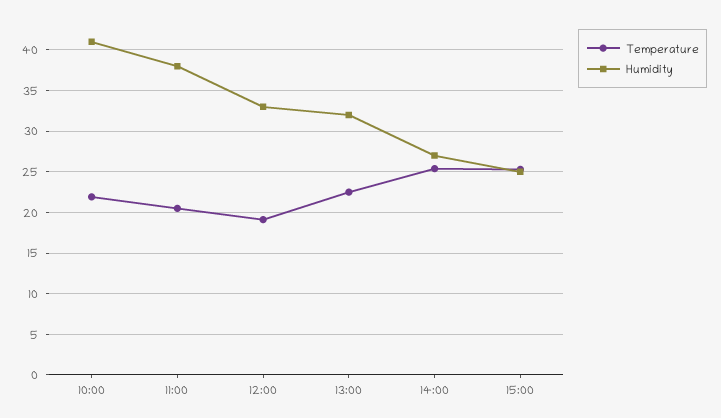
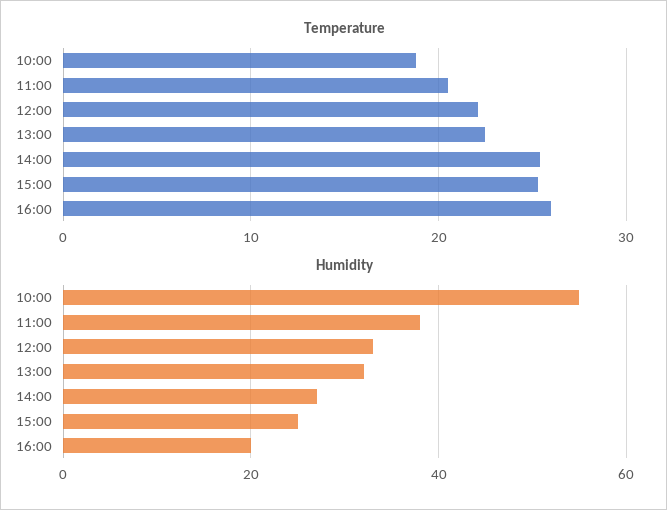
Temperature, 10:00: 22 -> 19
Humidity, 10:00: 41 -> 55
Temperature, 12:00: 19 -> 22
Temperature, 16:00: none -> 26
Humidity, 16:00: none -> 20

